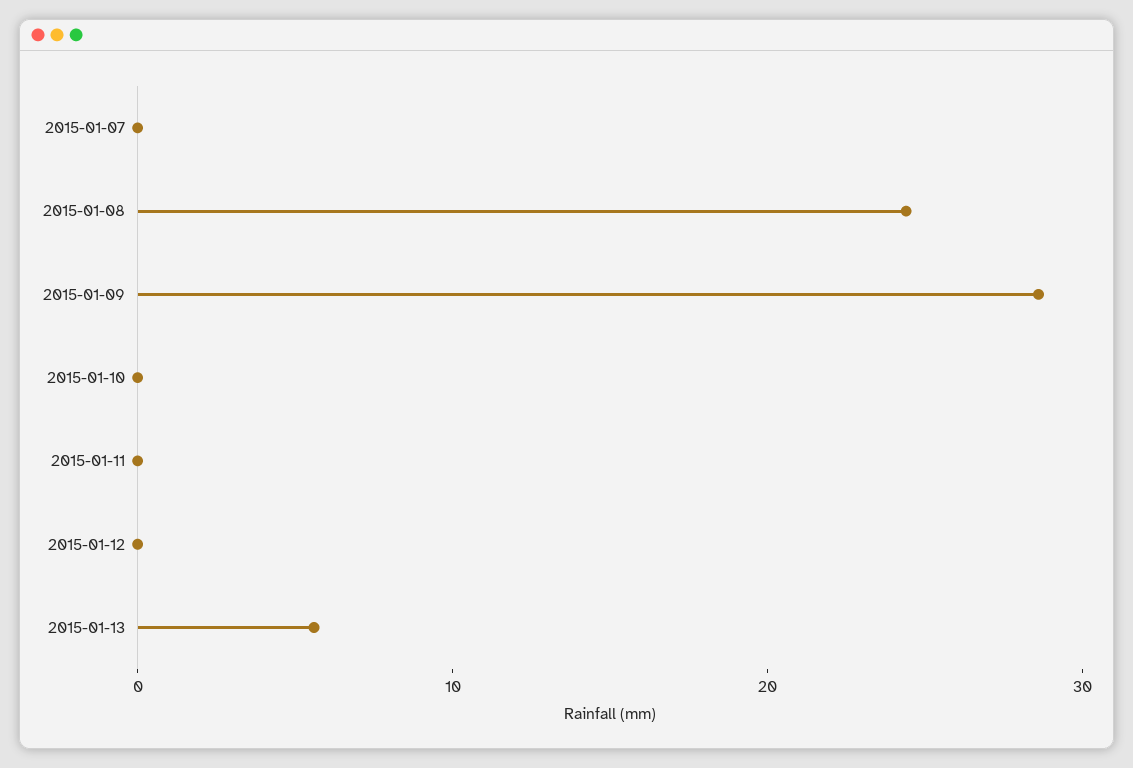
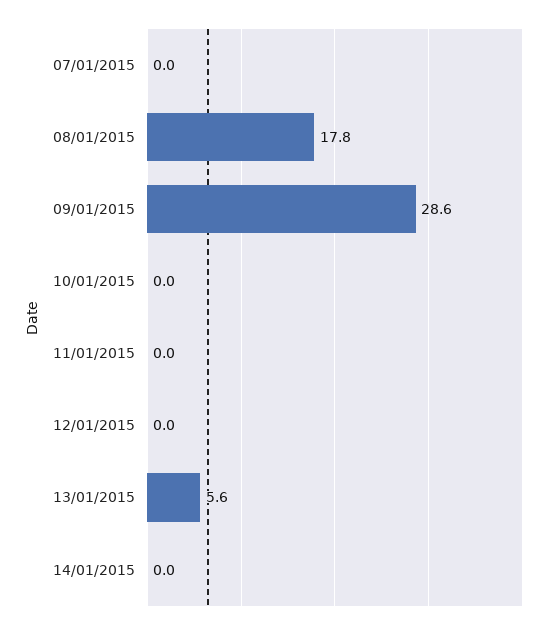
2015-01-08: 24 -> 17.8
14/01/2015: none -> 0

